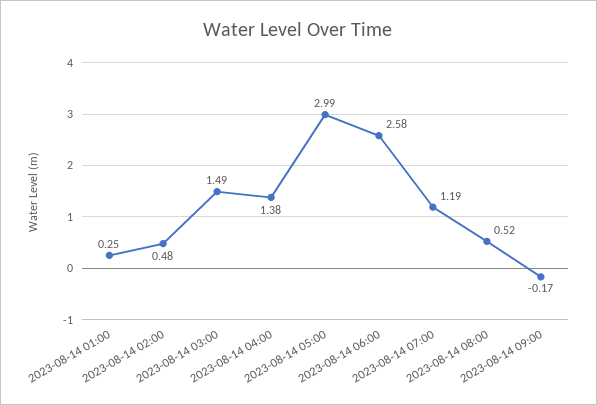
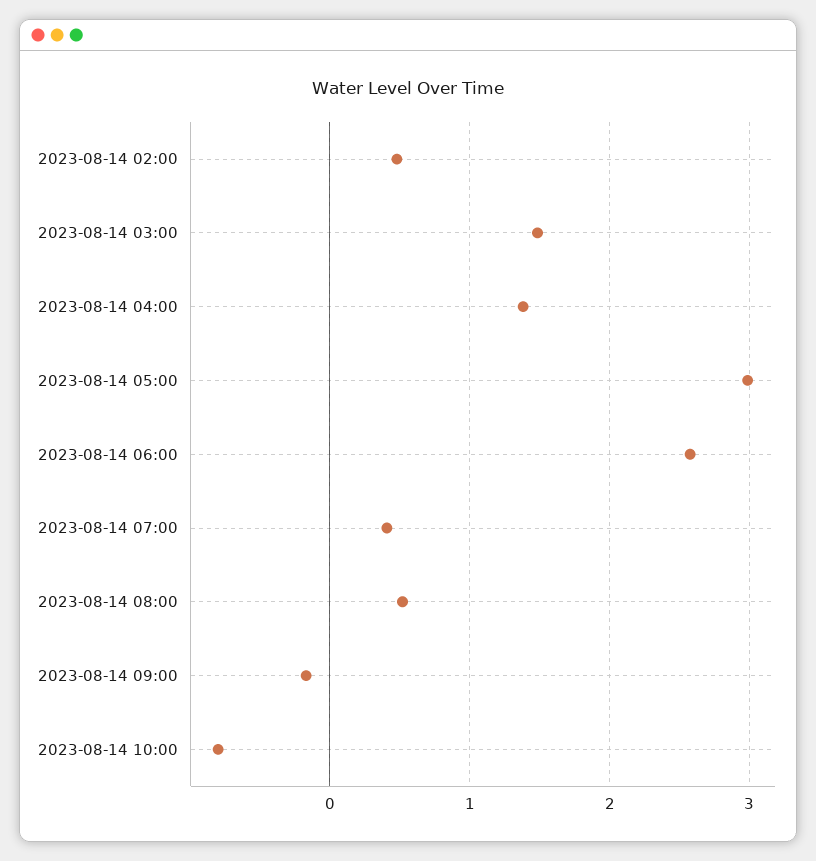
2023-08-14 01:00: 0.25 -> none
2023-08-14 07:00: 1.19 -> 0.4
2023-08-14 10:00: none -> -0.8

